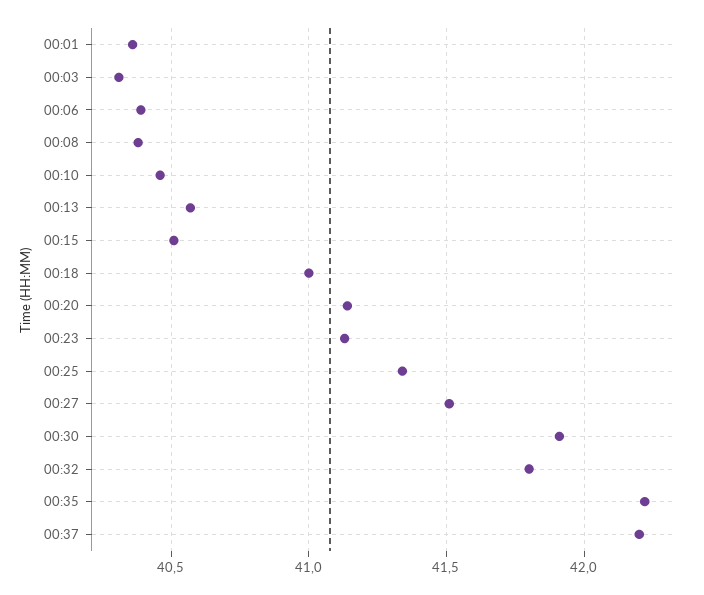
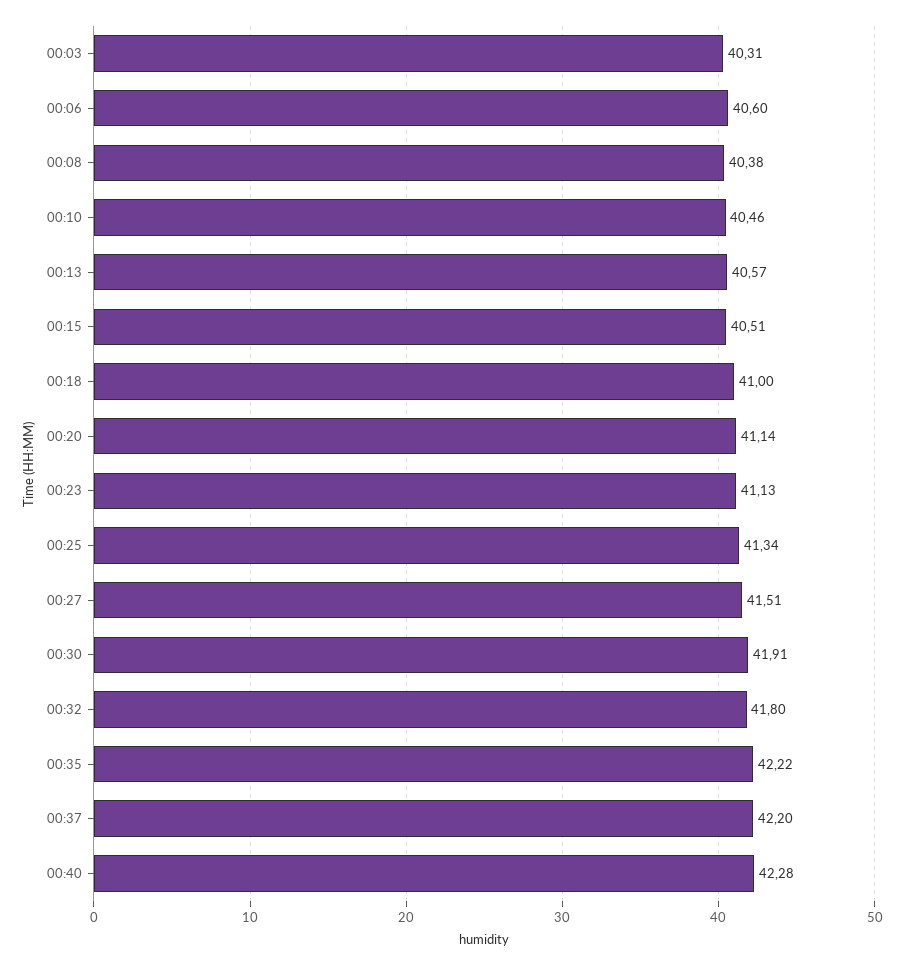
00:01: 40.35 -> none
00:06: 40.4 -> 40.6
00:40: none -> 42.28

